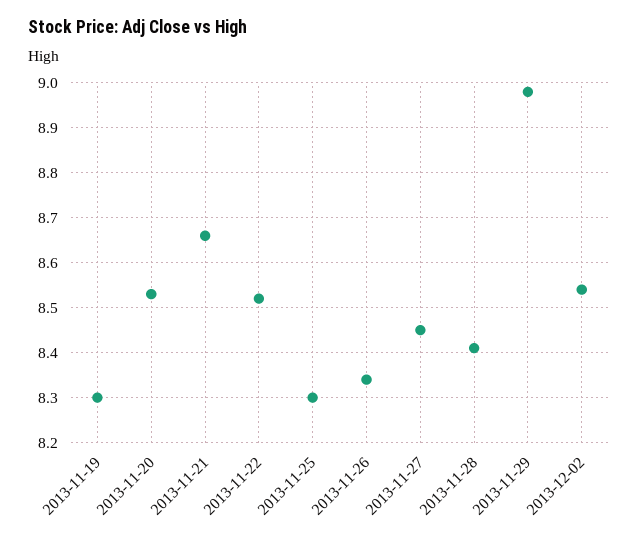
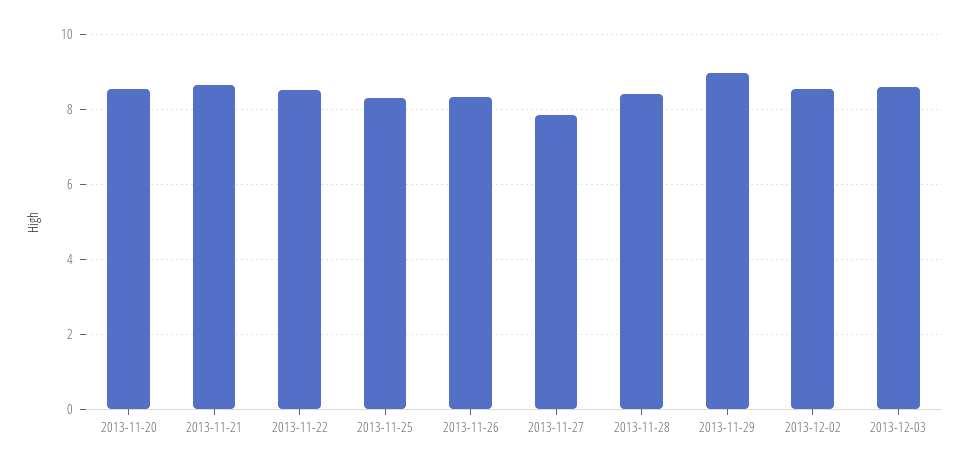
2013-11-19: 8.3 -> none
2013-11-27: 8.45 -> 7.8
2013-12-03: none -> 8.6

